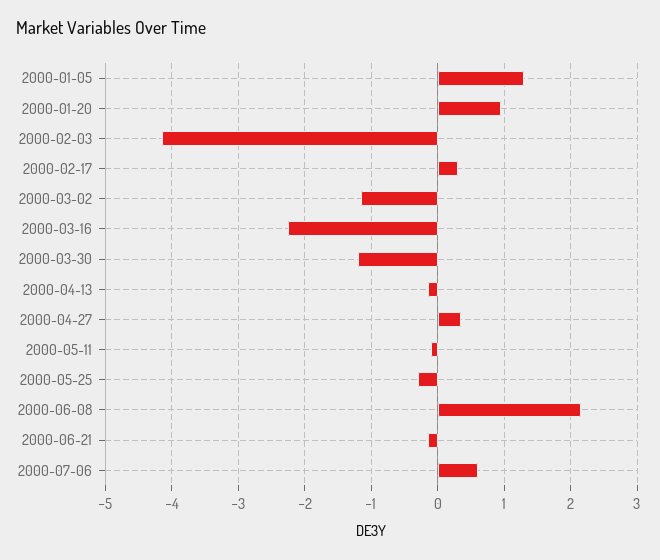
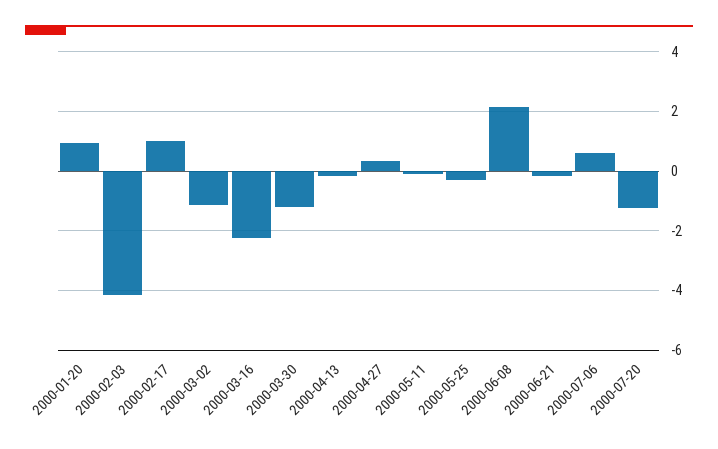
2000-01-05: 1.3 -> none
2000-02-17: 0.3 -> 1
2000-07-20: none -> -1.25

